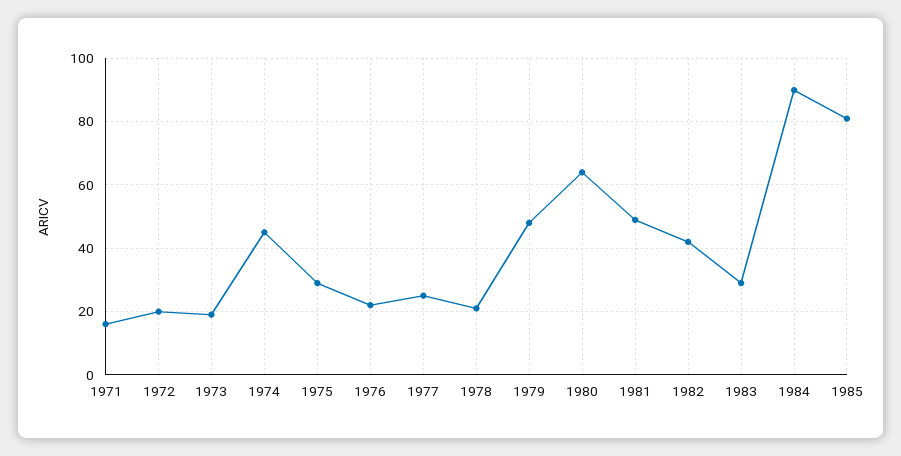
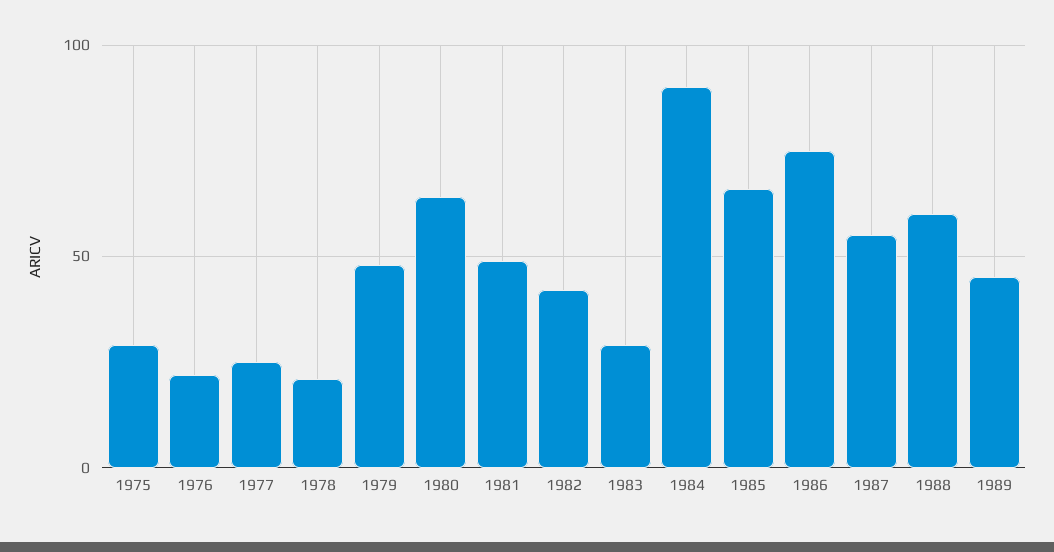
1971: 15 -> none
1972: 20 -> none
1973: 20 -> none
1974: 45 -> none
1985: 80 -> 65
1986: none -> 75
1987: none -> 55
1988: none -> 60
1989: none -> 45

